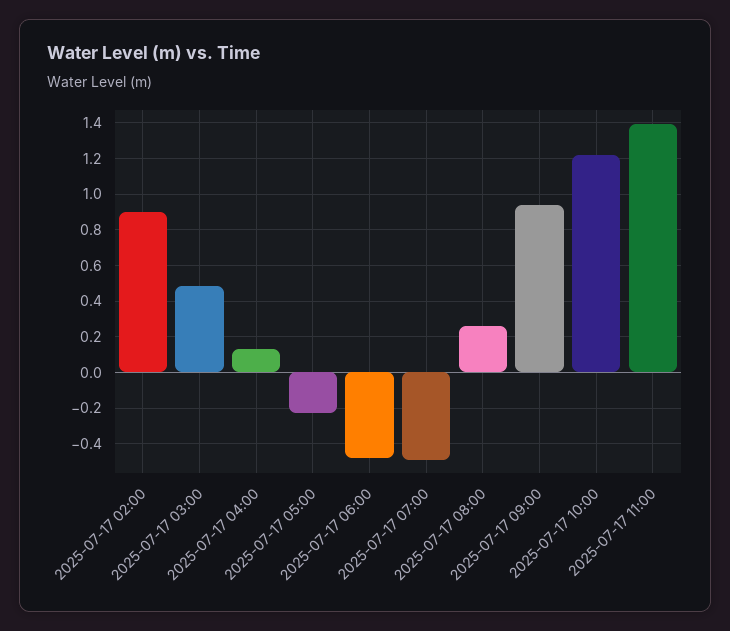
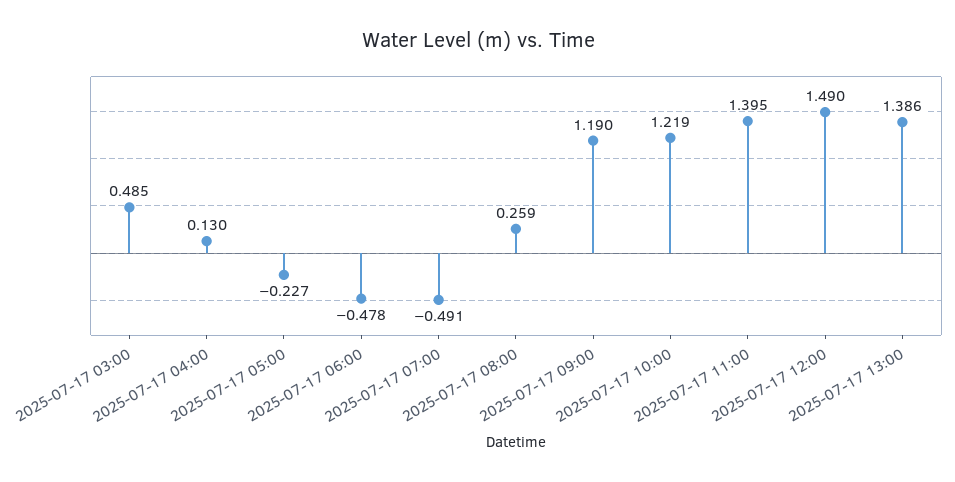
2025-07-17 02:00: 0.9 -> none
2025-07-17 09:00: 0.95 -> 1.19
2025-07-17 12:00: none -> 1.49
2025-07-17 13:00: none -> 1.386

